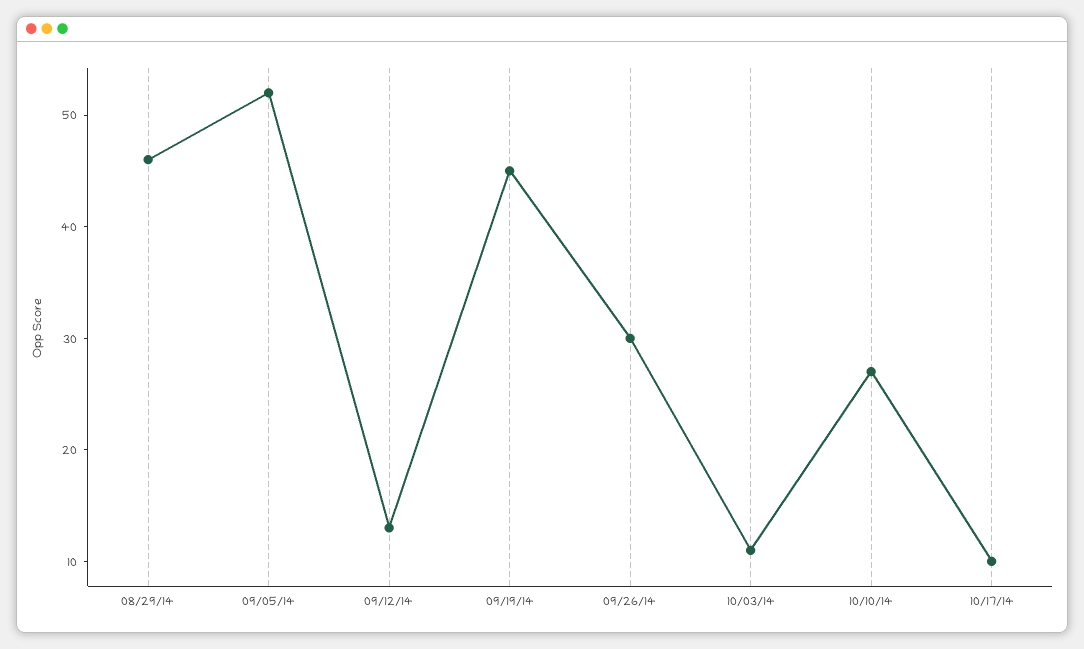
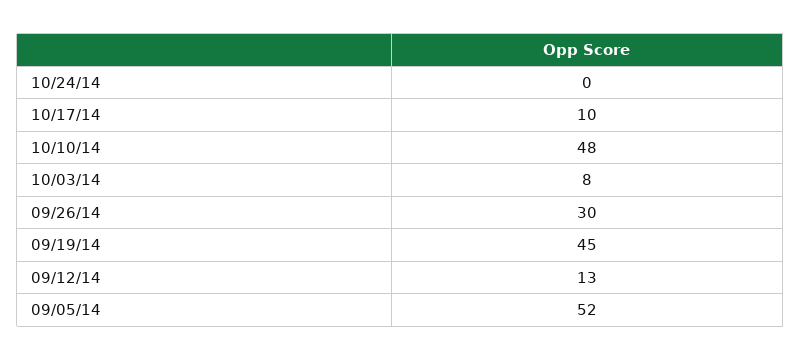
08/29/14: 46 -> none
10/03/14: 11 -> 8
10/10/14: 27 -> 48
10/24/14: none -> 0

